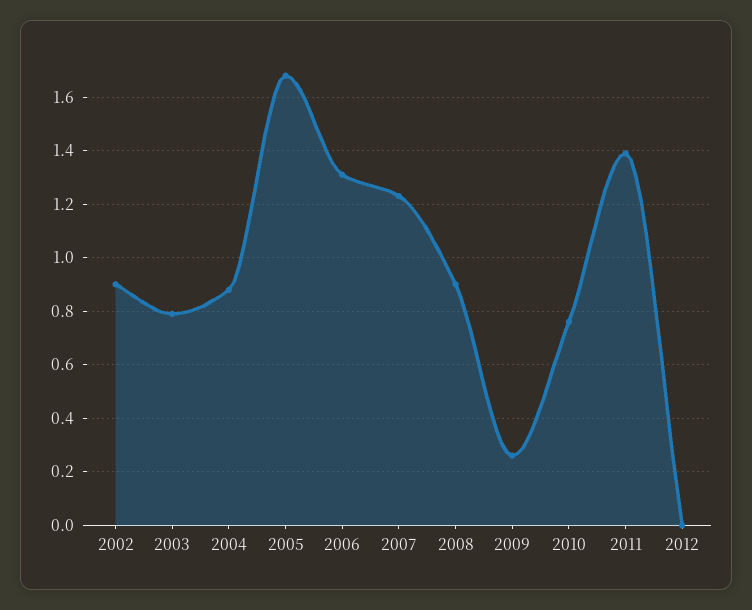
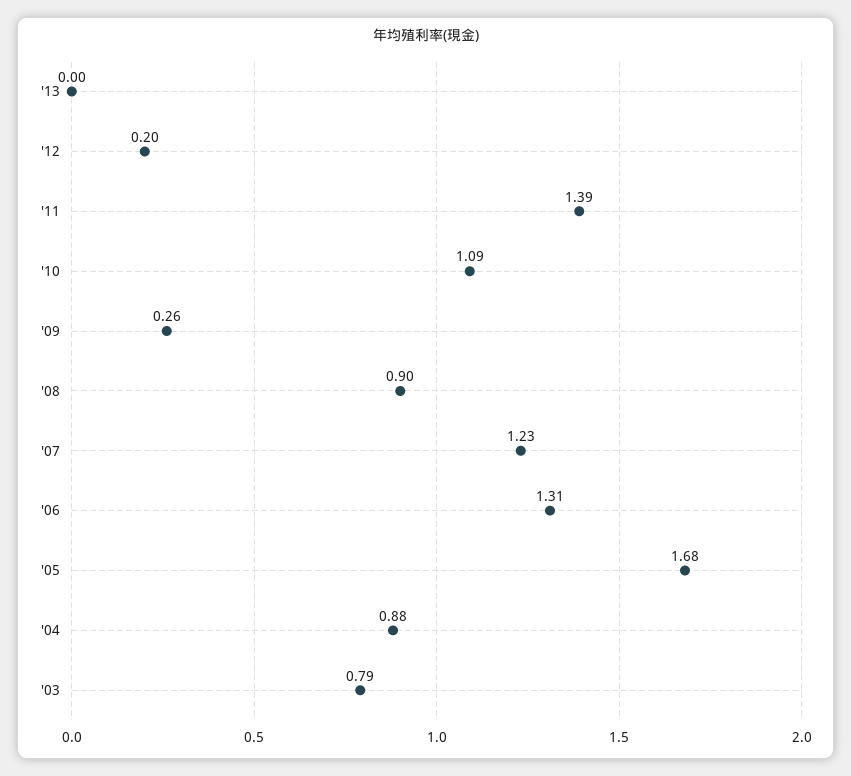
2002: 0.9 -> none
2010: 0.75 -> 1.09
2012: 0 -> 0.2
'13: none -> 0

